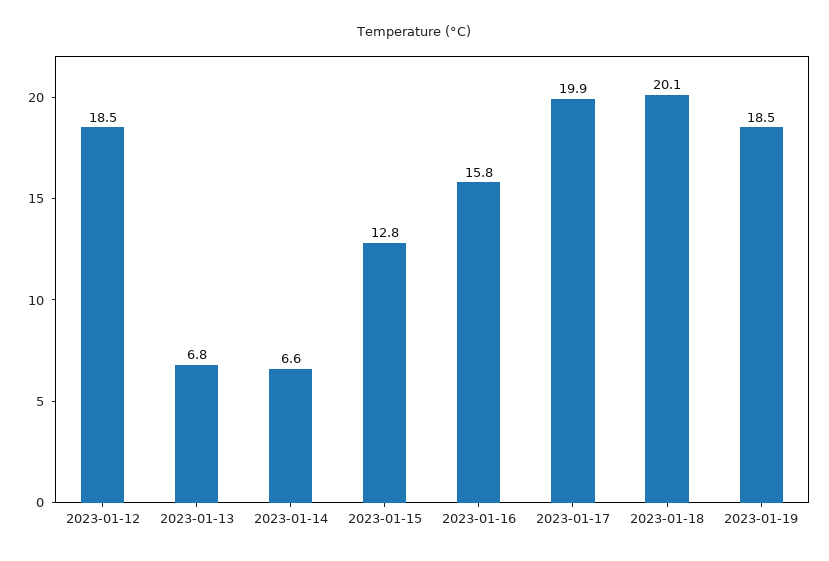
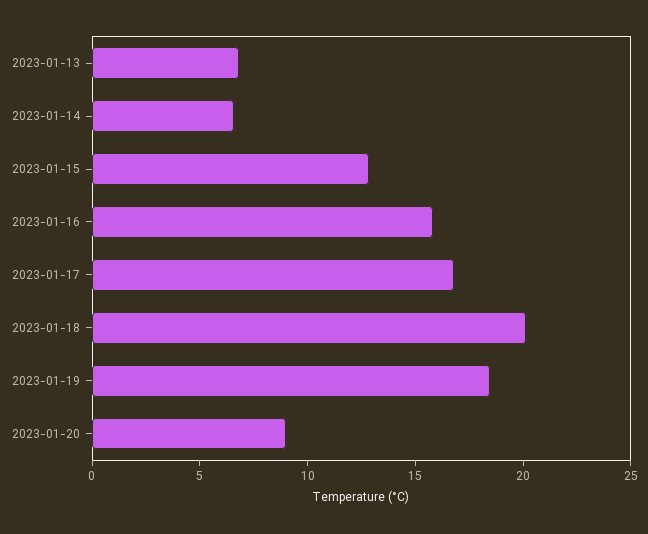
2023-01-12: 18.5 -> none
2023-01-17: 19.9 -> 17
2023-01-20: none -> 9

